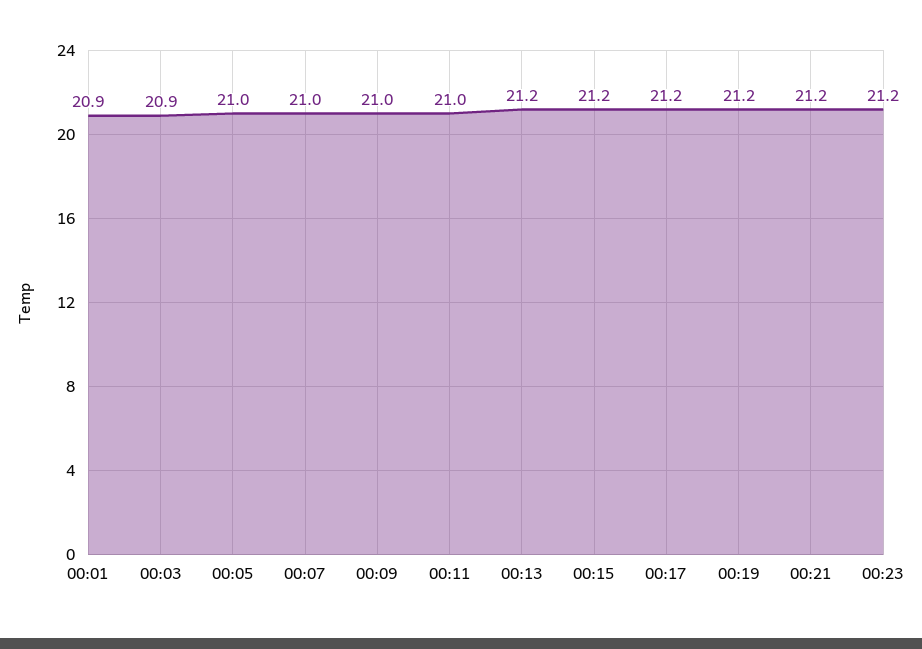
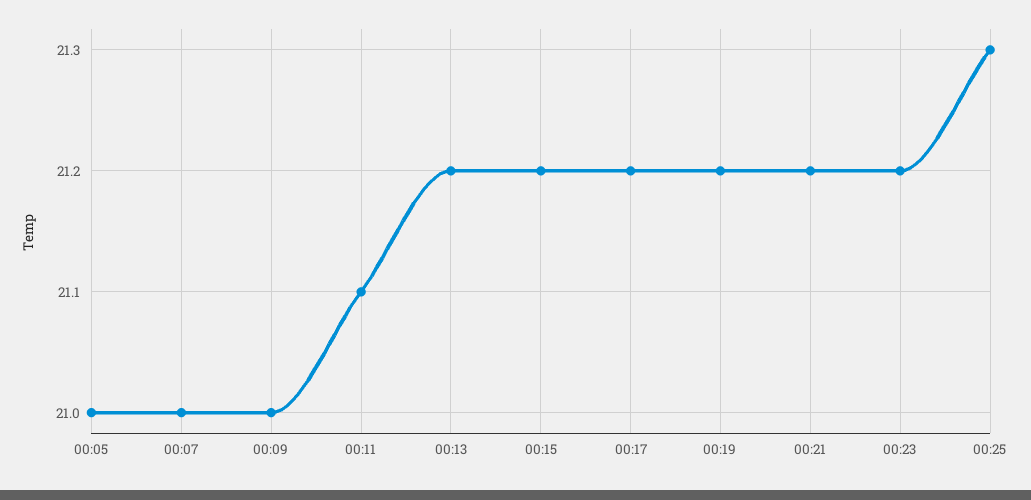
00:01: 20.9 -> none
00:03: 20.9 -> none
00:11: 21 -> 21.1
00:25: none -> 21.3

